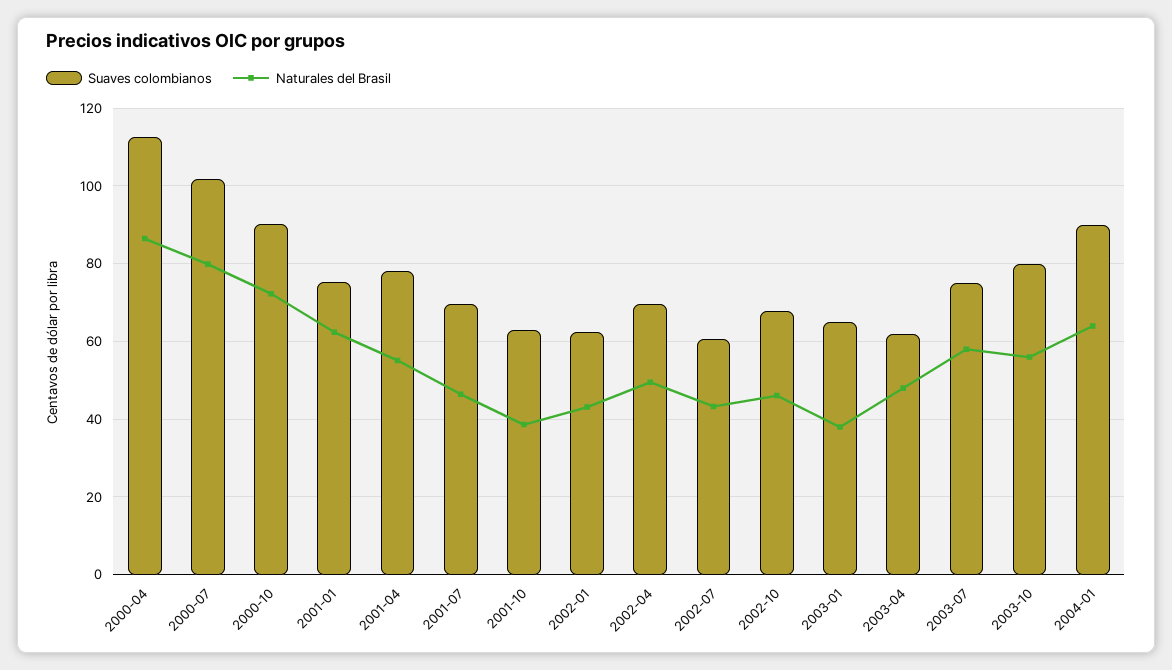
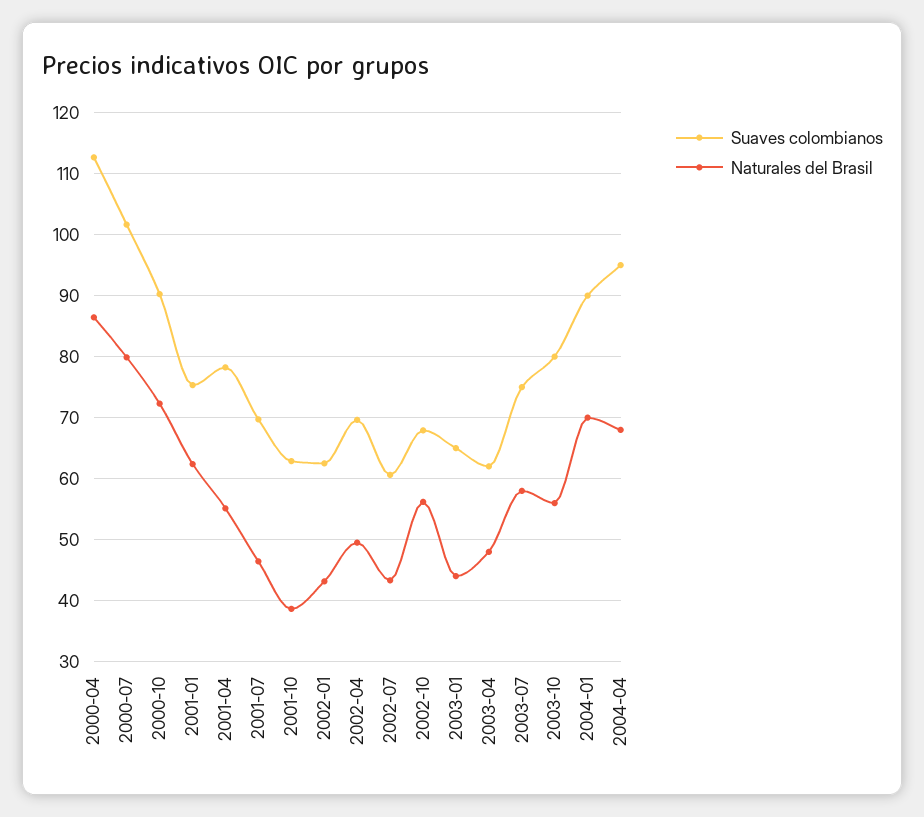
Naturales del Brasil, 2002-10: 46 -> 56
Naturales del Brasil, 2003-01: 38 -> 44
Naturales del Brasil, 2004-01: 64 -> 70
Suaves colombianos, 2004-04: none -> 95
Naturales del Brasil, 2004-04: none -> 68

